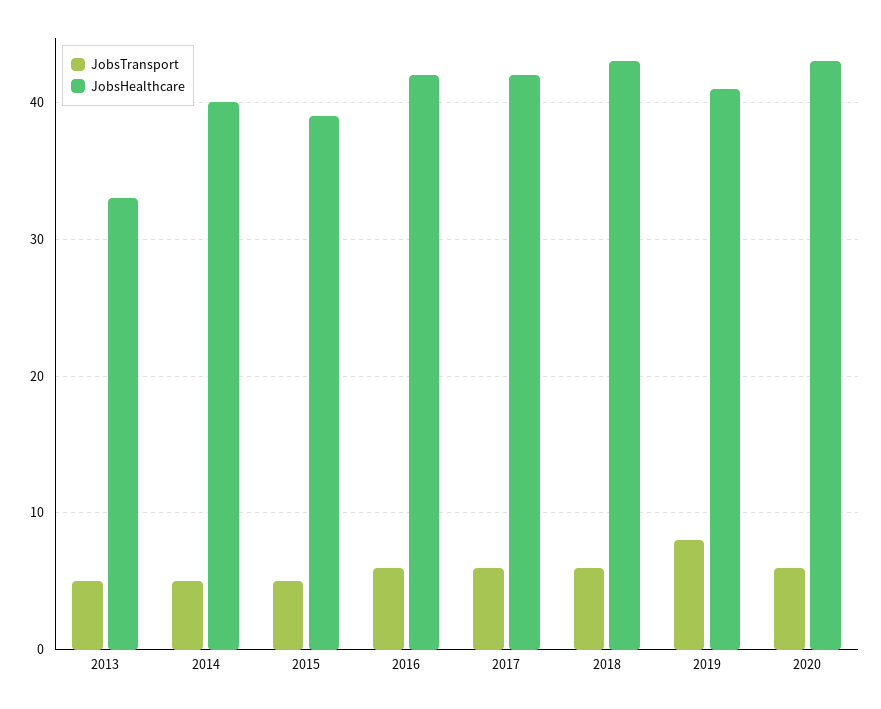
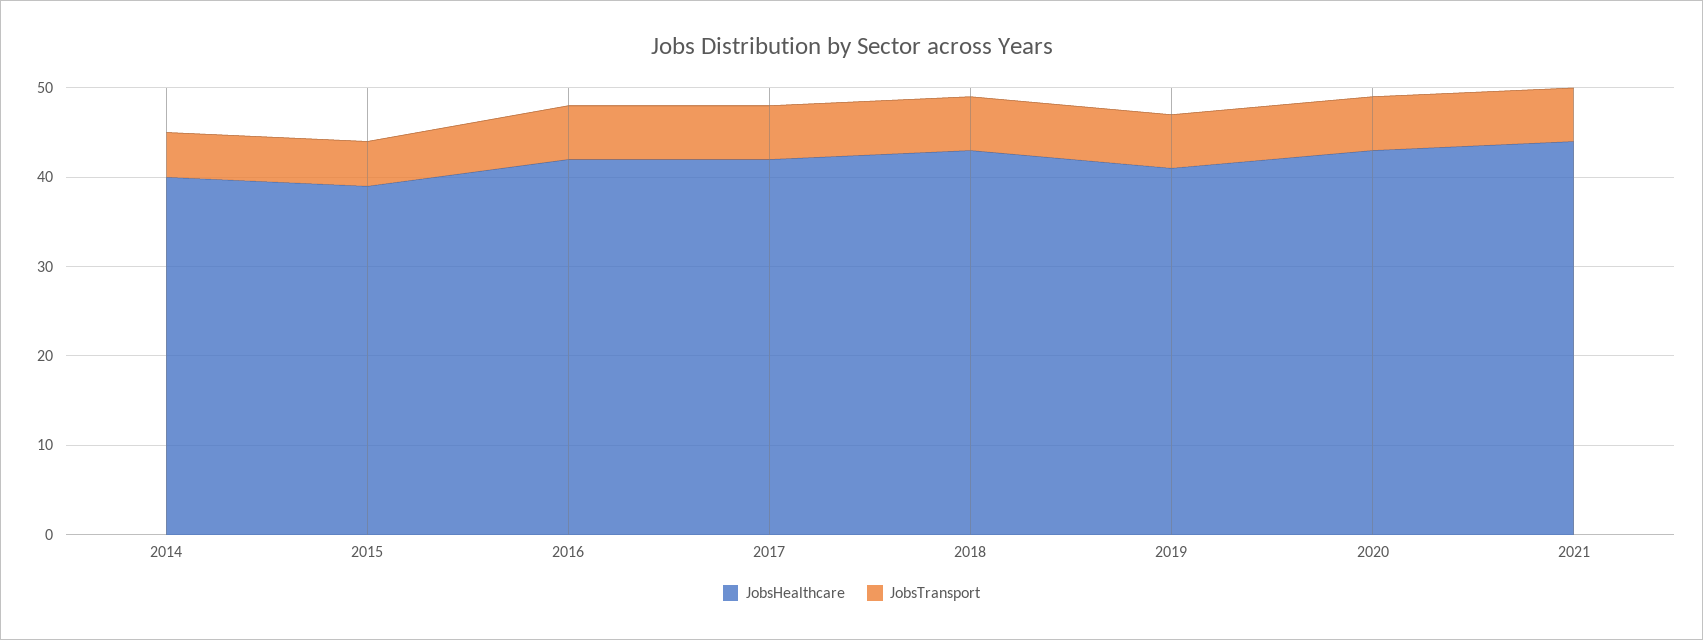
JobsTransport, 2013: 5 -> none
JobsHealthcare, 2013: 33 -> none
JobsTransport, 2019: 8 -> 6
JobsHealthcare, 2021: none -> 44
JobsTransport, 2021: none -> 6

